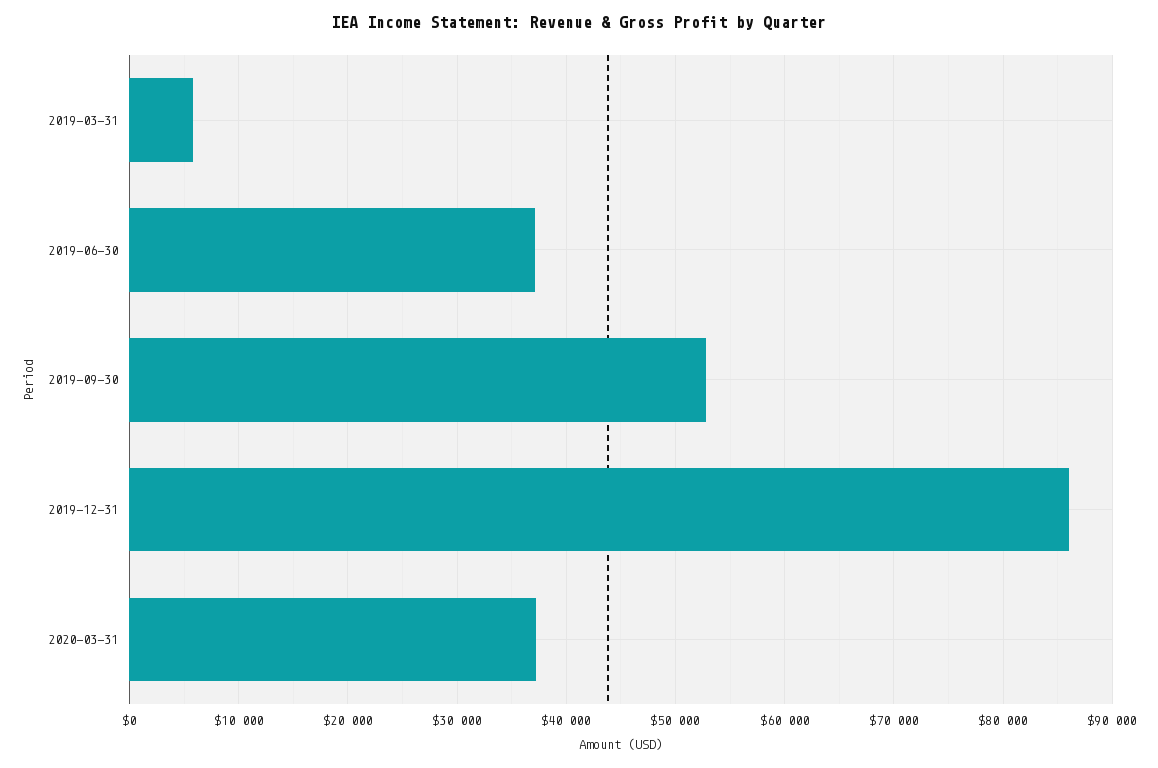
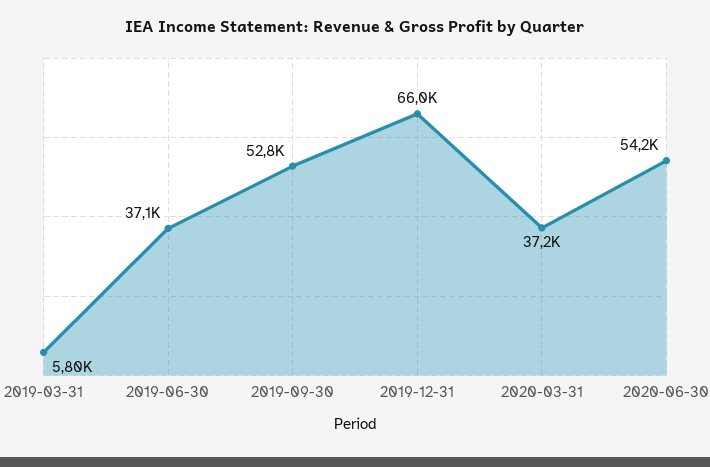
2019-12-31: 86000 -> 66000
2020-06-30: none -> 54200

